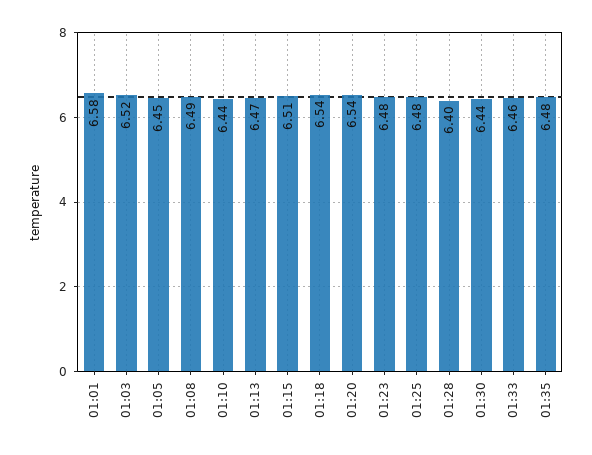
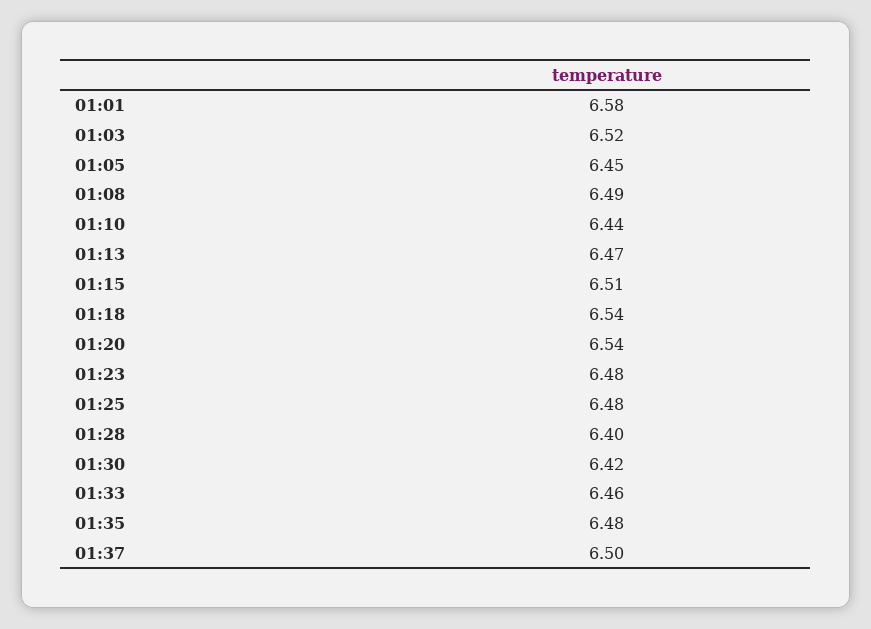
01:30: 6.44 -> 6.42
01:37: none -> 6.5

